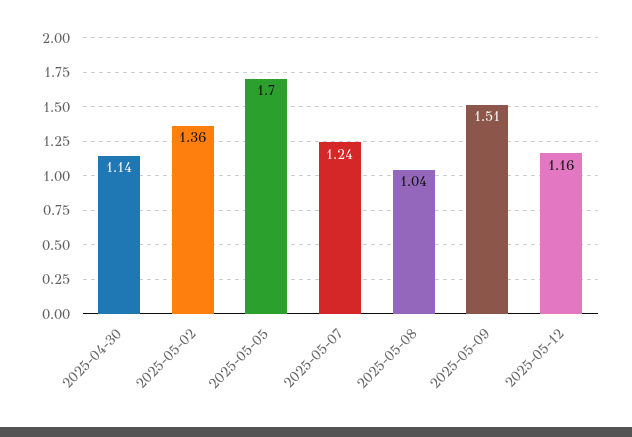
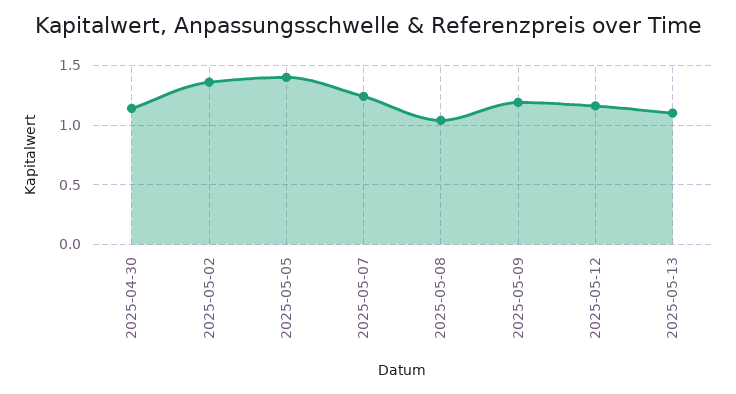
2025-05-05: 1.7 -> 1.4
2025-05-09: 1.51 -> 1.2
2025-05-13: none -> 1.1

